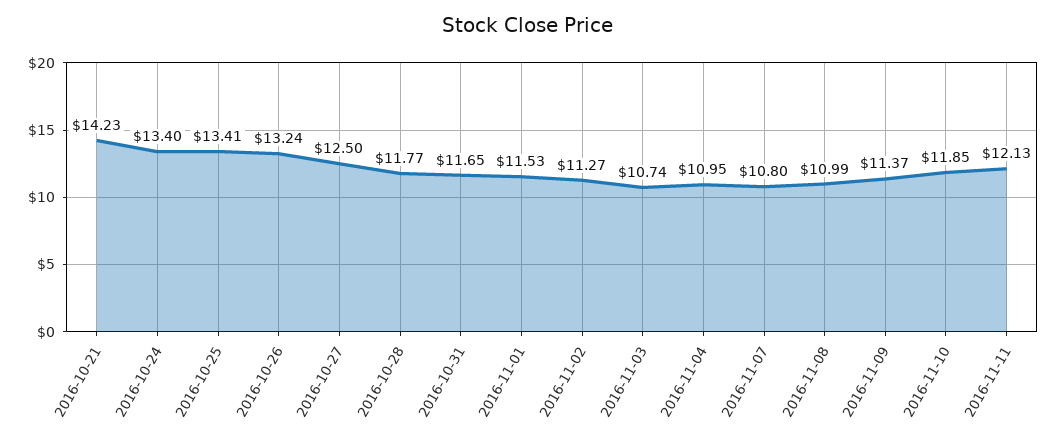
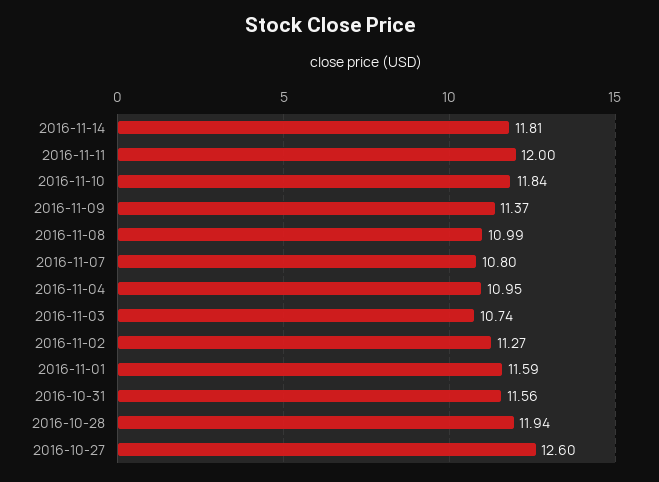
2016-10-21: 14.23 -> none
2016-10-24: 13.4 -> none
2016-10-25: 13.41 -> none
2016-10-26: 13.24 -> none
2016-10-27: 12.5 -> 12.6
2016-10-28: 11.77 -> 11.94
2016-10-31: 11.65 -> 11.56
2016-11-01: 11.53 -> 11.59
2016-11-10: 11.85 -> 11.84
2016-11-11: 12.13 -> 12
2016-11-14: none -> 11.81

